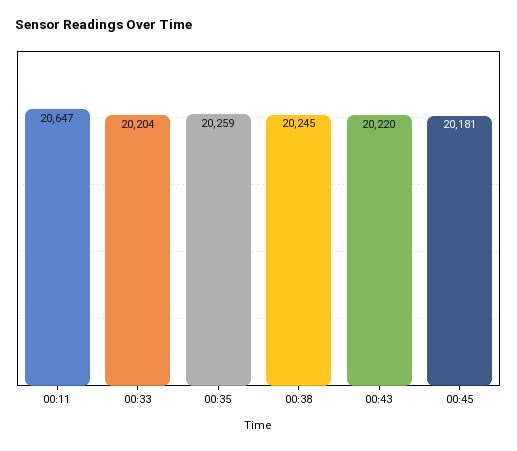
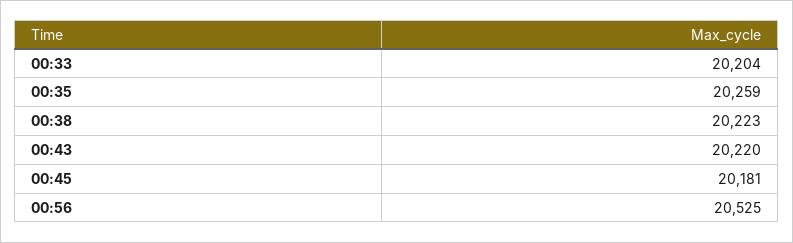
00:11: 20647 -> none
00:38: 20245 -> 20223
00:56: none -> 20525

